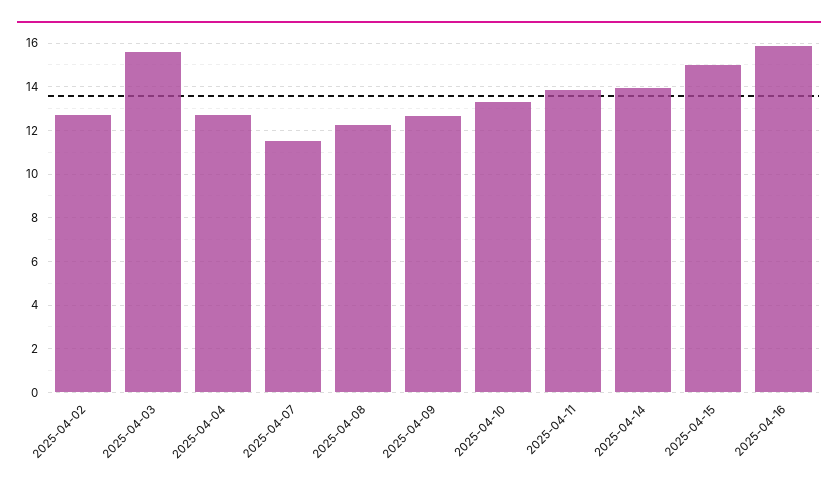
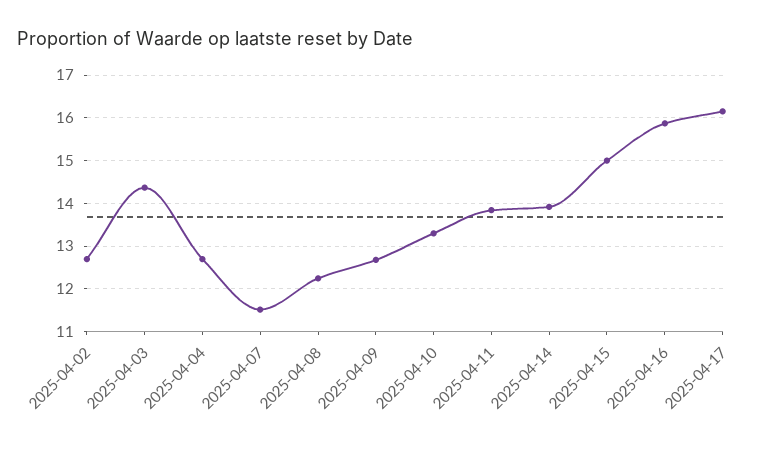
2025-04-03: 15.5 -> 14.4
2025-04-17: none -> 16.2

